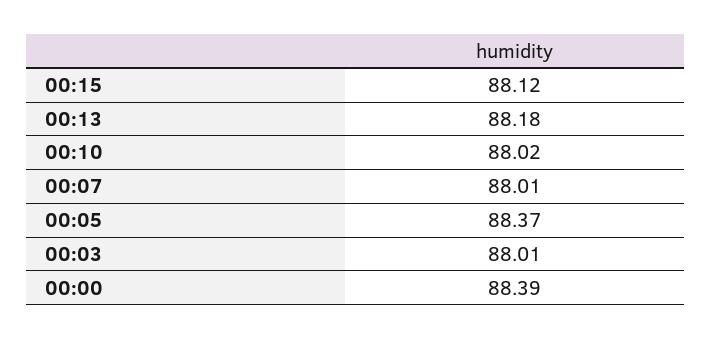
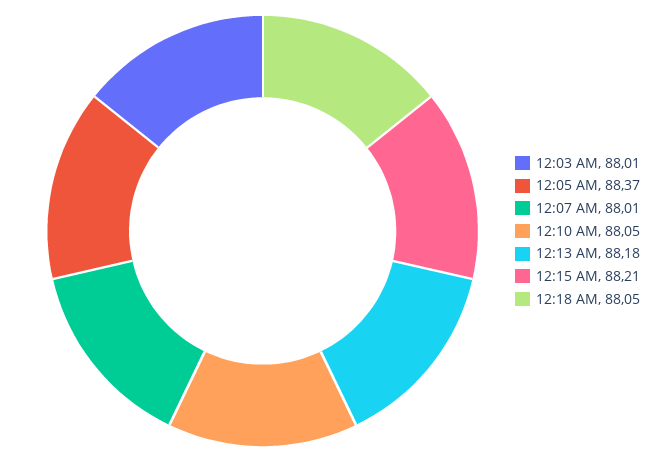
00:15: 88.12 -> 88.21
00:10: 88.02 -> 88.05
00:00: 88.39 -> none
12:18 AM: none -> 88.05

